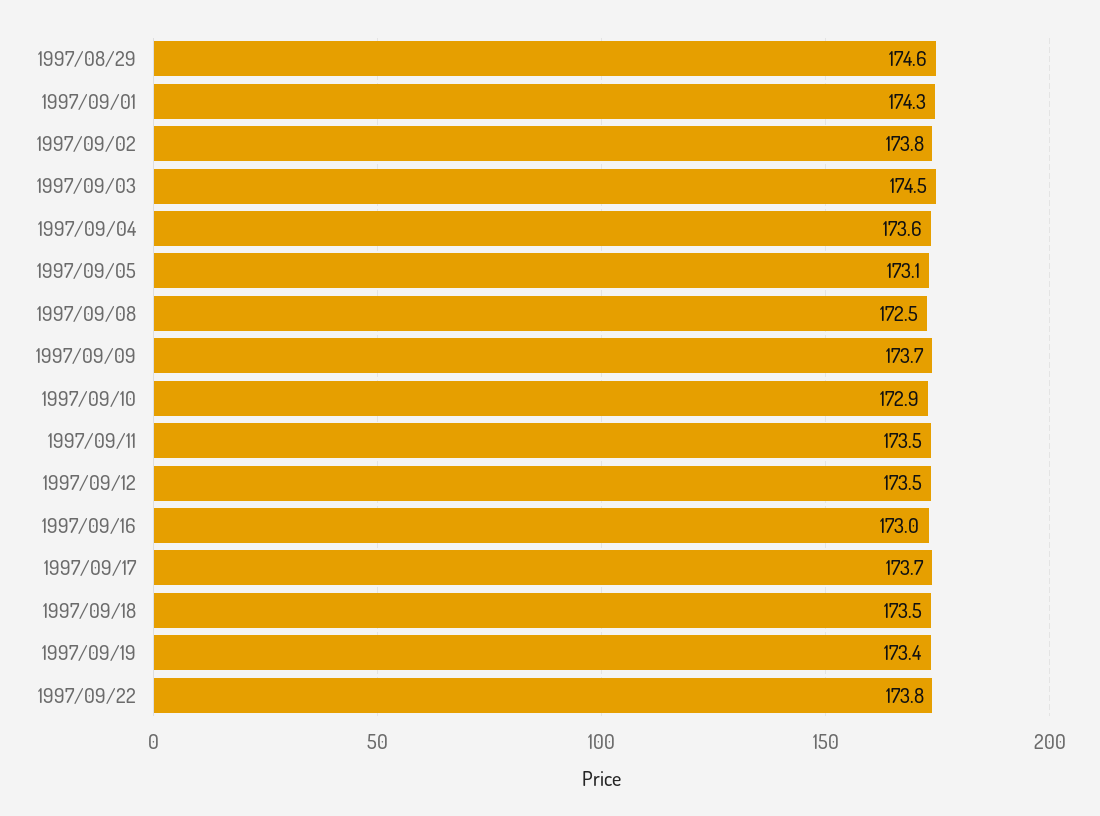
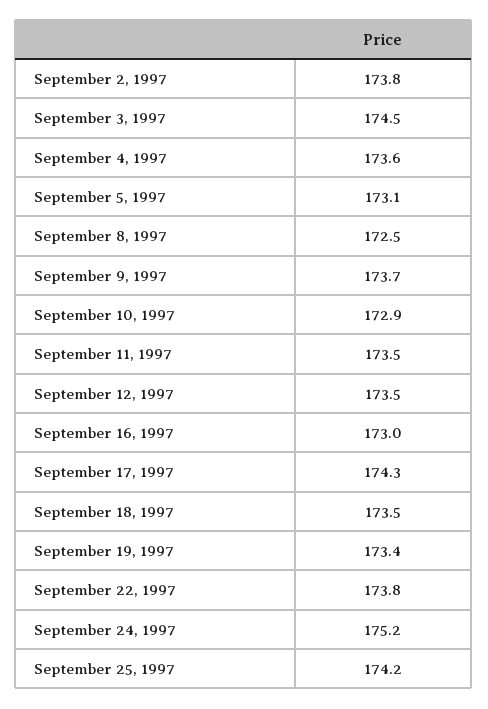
1997/08/29: 174.6 -> none
1997/09/01: 174.3 -> none
1997/09/17: 173.7 -> 174.3
September 24, 1997: none -> 175.2
September 25, 1997: none -> 174.2

